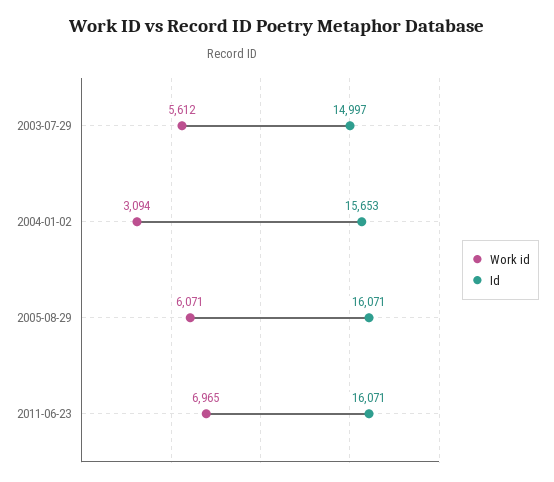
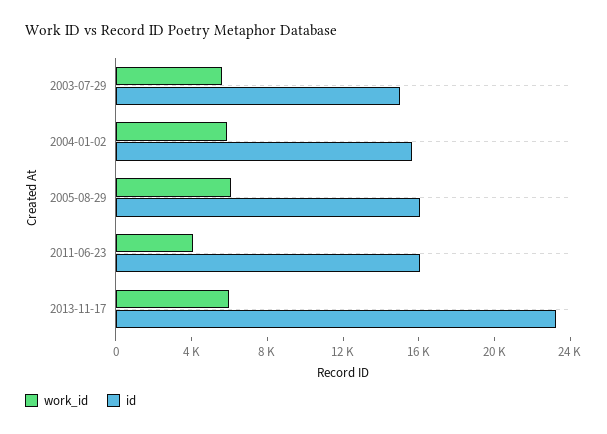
Work id, 2004-01-02: 3094 -> 6000
Work id, 2011-06-23: 6965 -> 4000
Work id, 2013-11-17: none -> 6000
Id, 2013-11-17: none -> 23000

